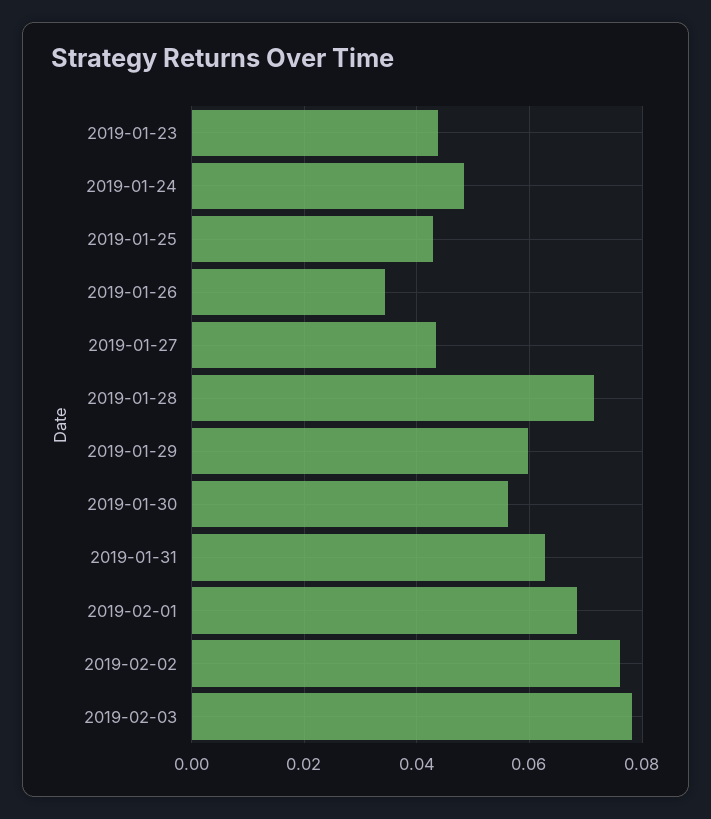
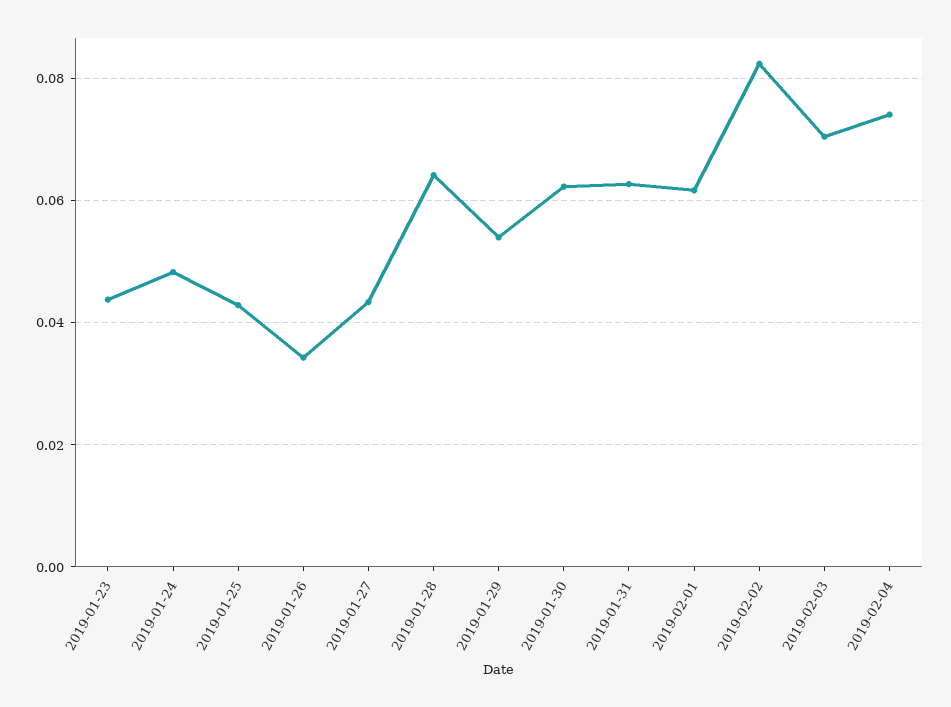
2019-01-28: 0.072 -> 0.064
2019-01-29: 0.06 -> 0.054
2019-01-30: 0.056 -> 0.062
2019-02-01: 0.068 -> 0.062
2019-02-02: 0.076 -> 0.082
2019-02-03: 0.078 -> 0.07
2019-02-04: none -> 0.074

